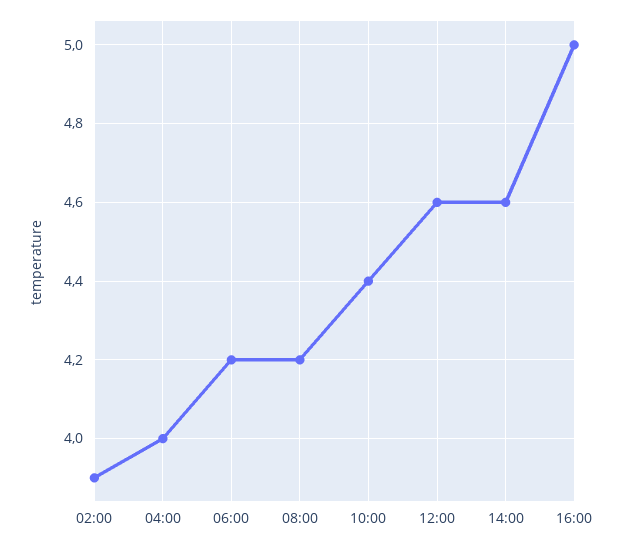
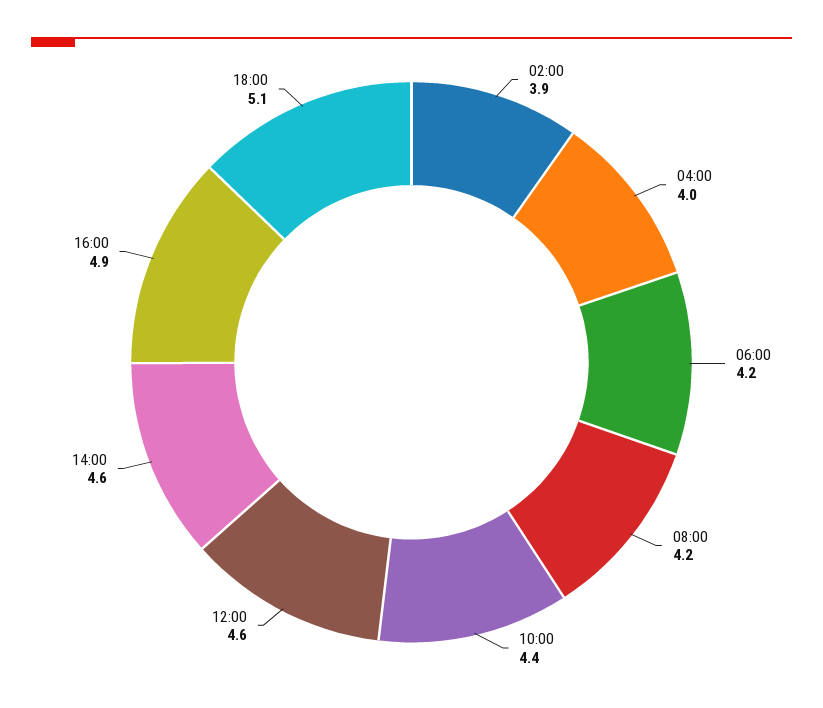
16:00: 5 -> 4.9
18:00: none -> 5.1

